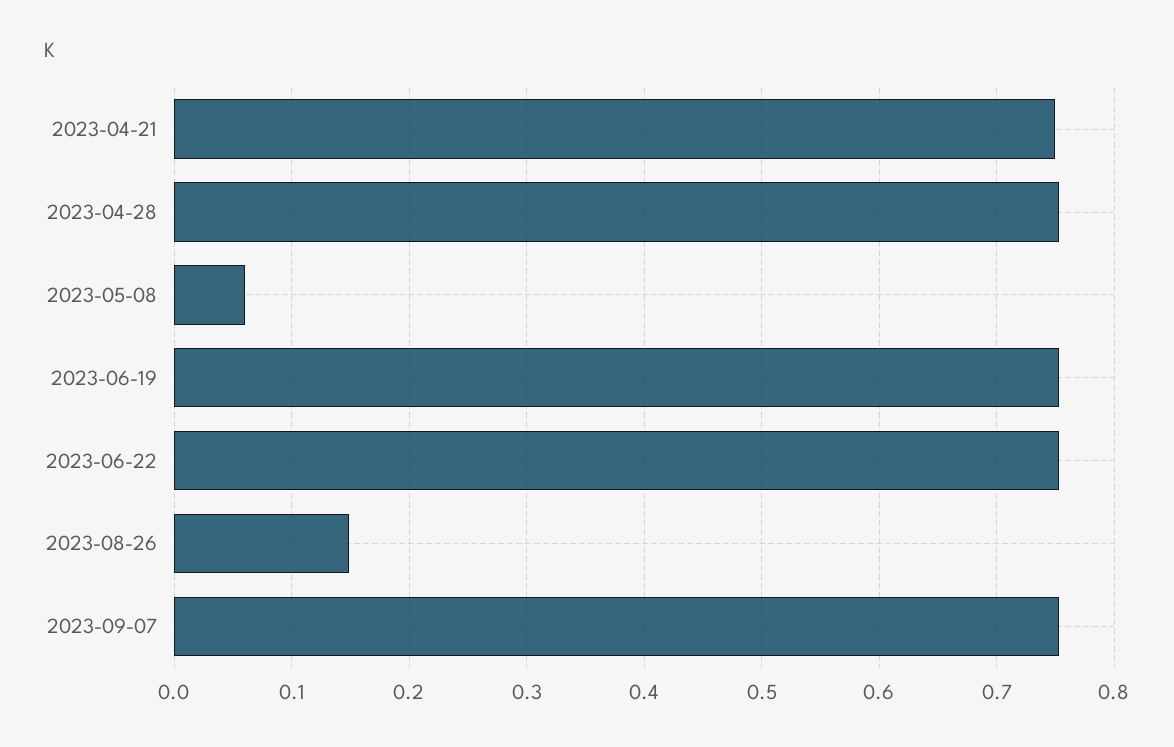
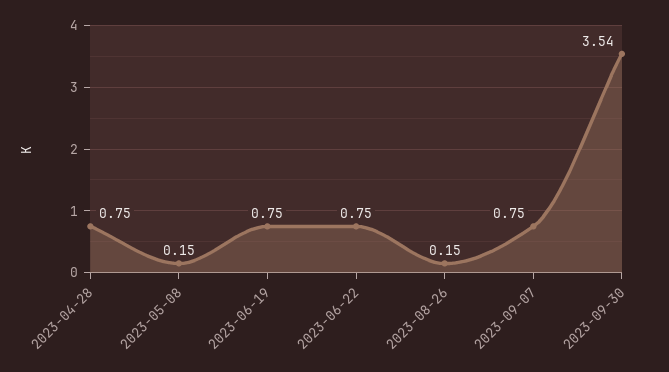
2023-04-21: 0.75 -> none
2023-05-08: 0.06 -> 0.15
2023-09-30: none -> 3.54

